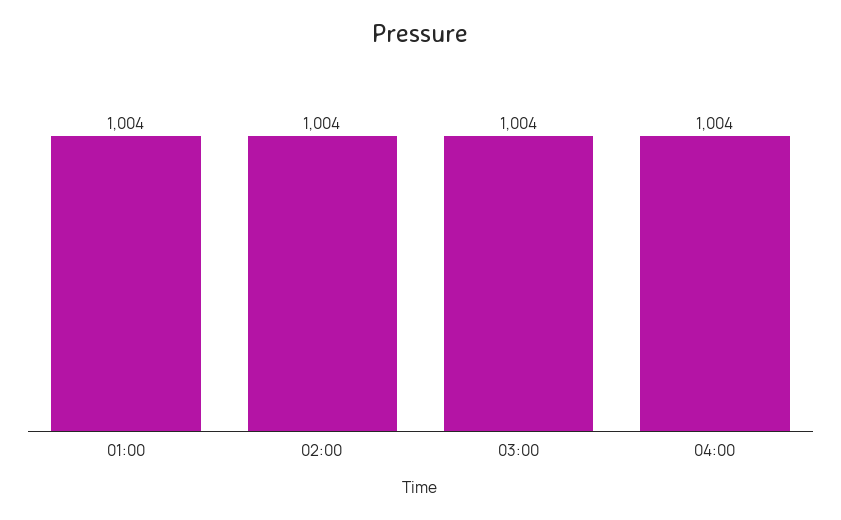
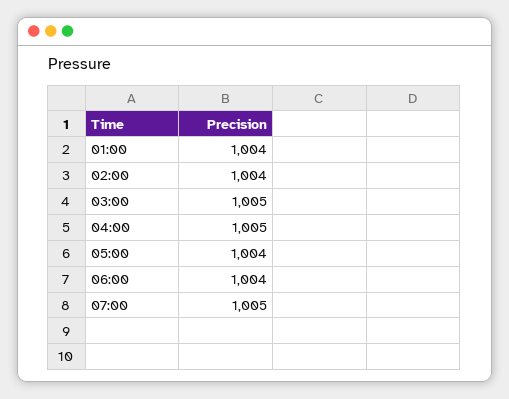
03:00: 1004 -> 1005
04:00: 1004 -> 1005
05:00: none -> 1004
06:00: none -> 1004
07:00: none -> 1005

